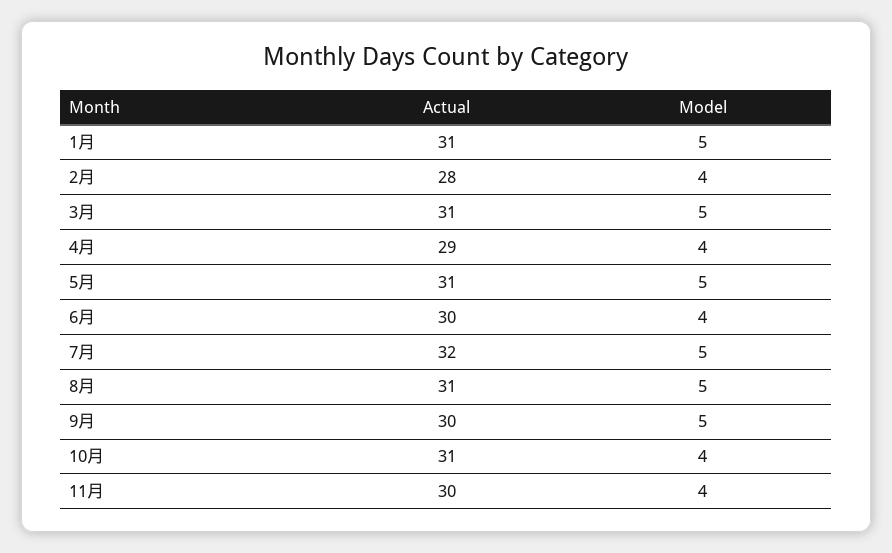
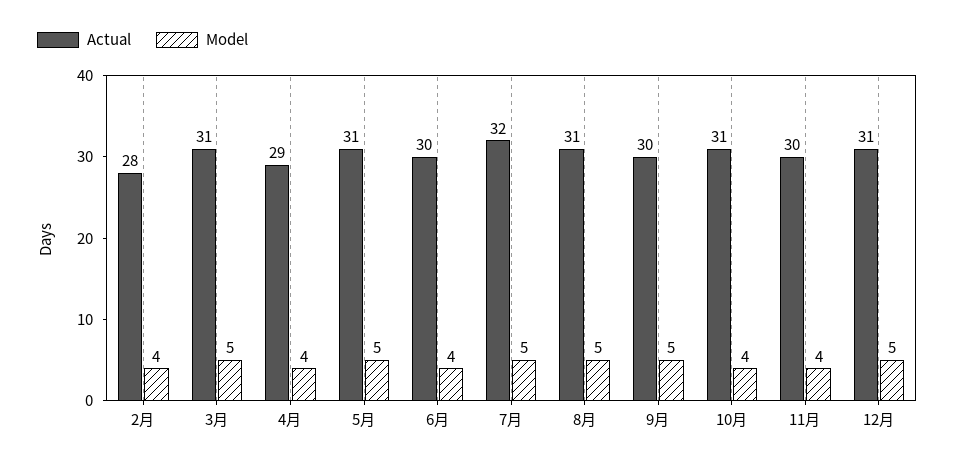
Actual, 1月: 31 -> none
Model, 1月: 5 -> none
Actual, 12月: none -> 31
Model, 12月: none -> 5

